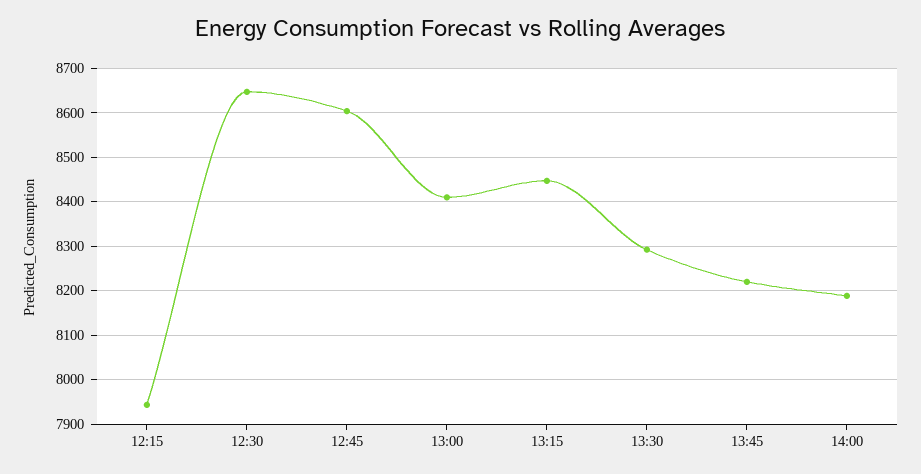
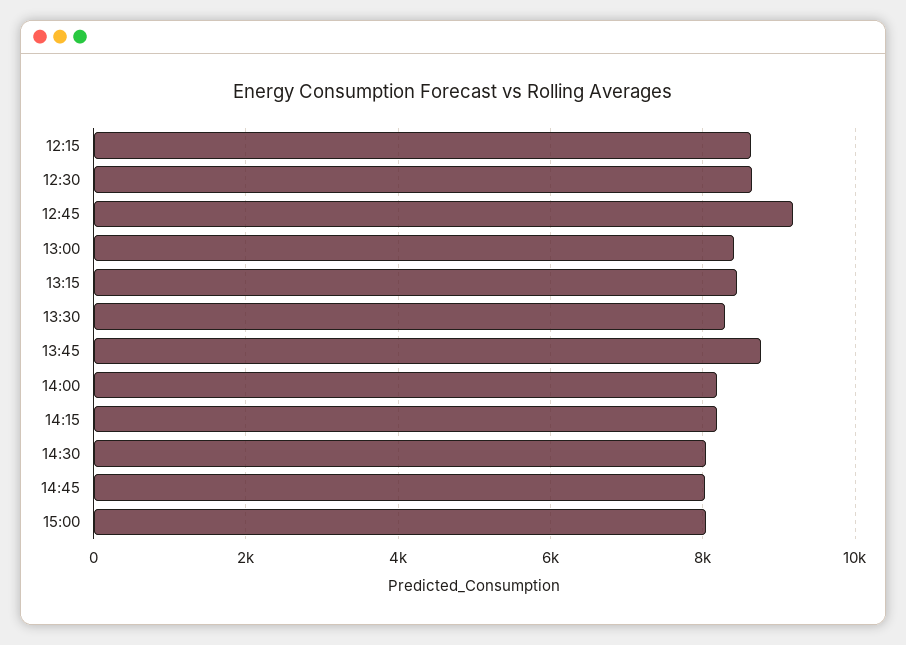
12:15: 7940 -> 8600
12:45: 8600 -> 9200
13:45: 8220 -> 8800
14:15: none -> 8200
14:30: none -> 8000
14:45: none -> 8000
15:00: none -> 8000

